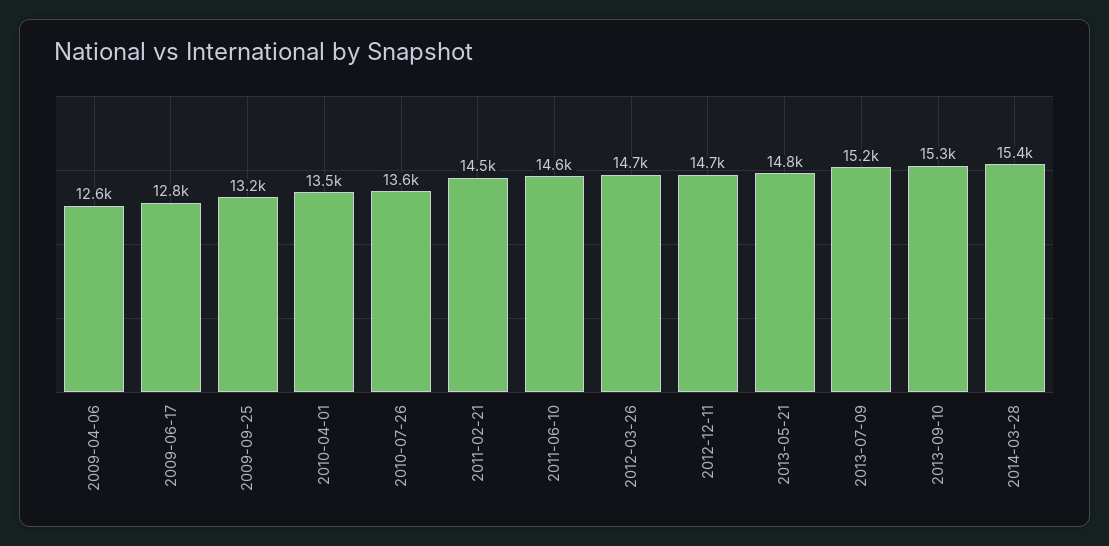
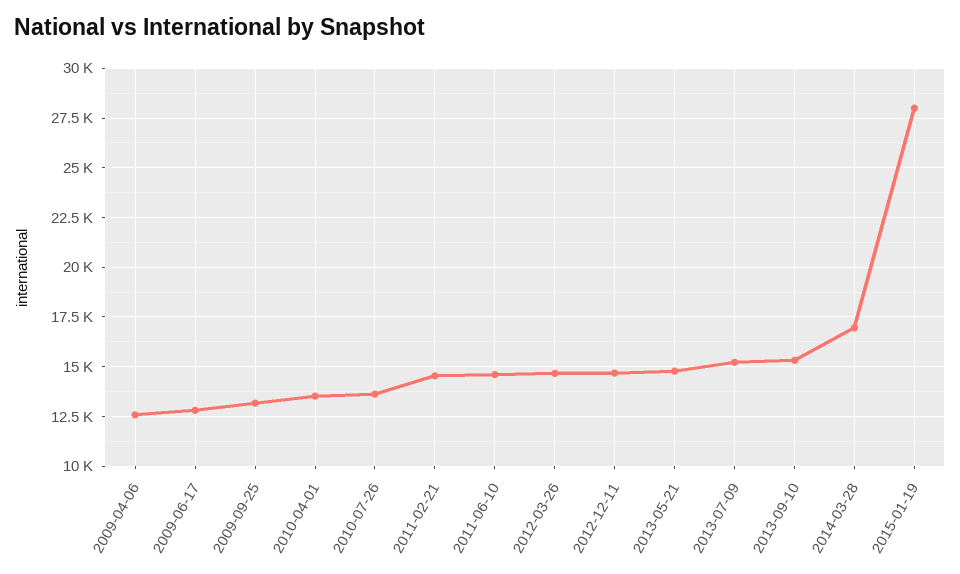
2014-03-28: 15400 -> 17000
2015-01-19: none -> 28000

